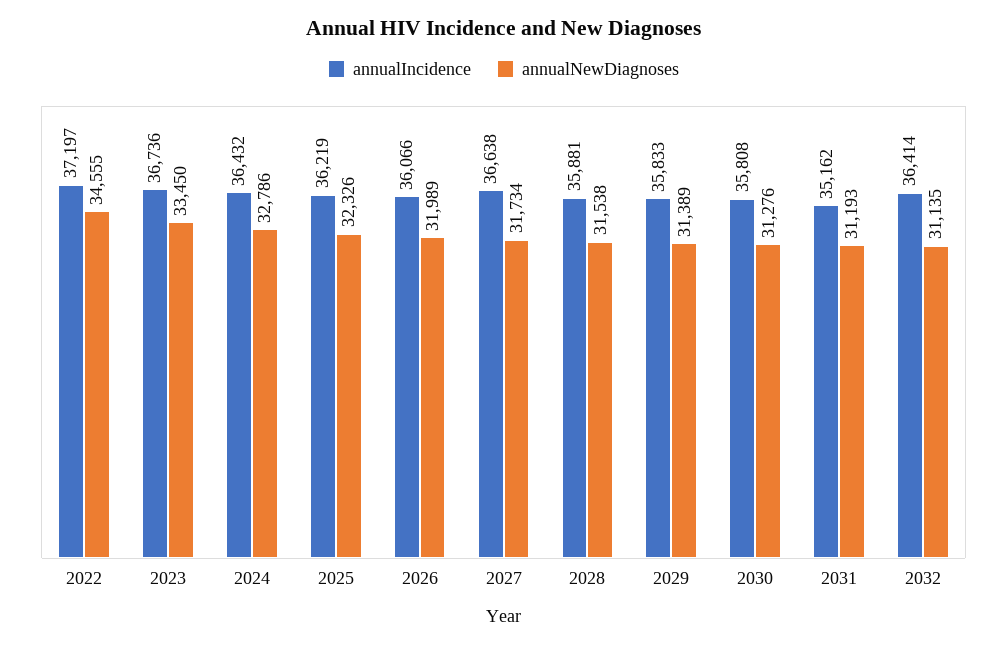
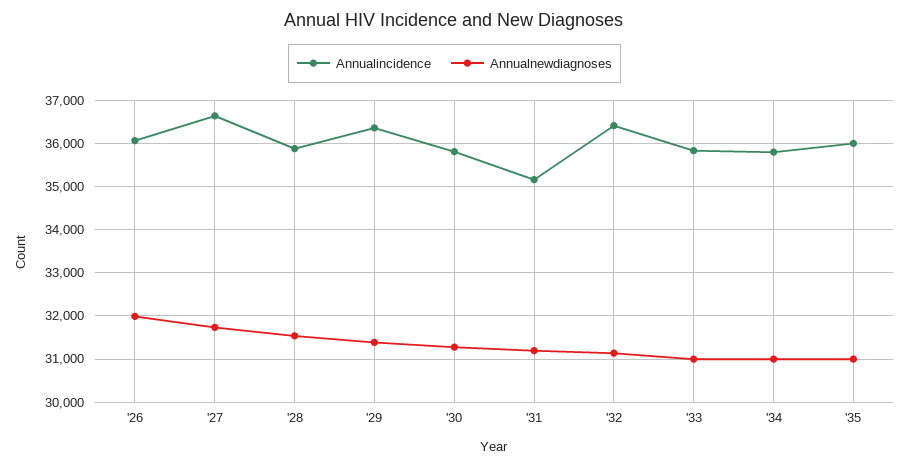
annualIncidence, 2022: 37197 -> none
annualNewDiagnoses, 2022: 34555 -> none
annualIncidence, 2023: 36736 -> none
annualNewDiagnoses, 2023: 33450 -> none
annualIncidence, 2024: 36432 -> none
annualNewDiagnoses, 2024: 32786 -> none
annualIncidence, 2025: 36219 -> none
annualNewDiagnoses, 2025: 32326 -> none
annualIncidence, 2029: 35833 -> 36400
annualIncidence, '33: none -> 35800
annualNewDiagnoses, '33: none -> 31000
annualIncidence, '34: none -> 35800
annualNewDiagnoses, '34: none -> 31000
annualIncidence, '35: none -> 36000
annualNewDiagnoses, '35: none -> 31000

